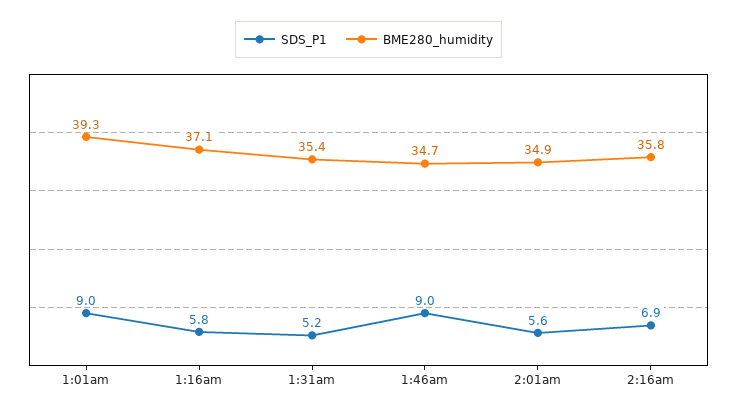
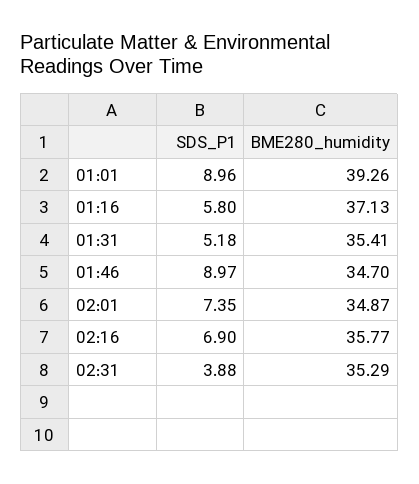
SDS_P1, 2:01am: 5.6 -> 7.35
SDS_P1, 02:31: none -> 3.88
BME280_humidity, 02:31: none -> 35.29

